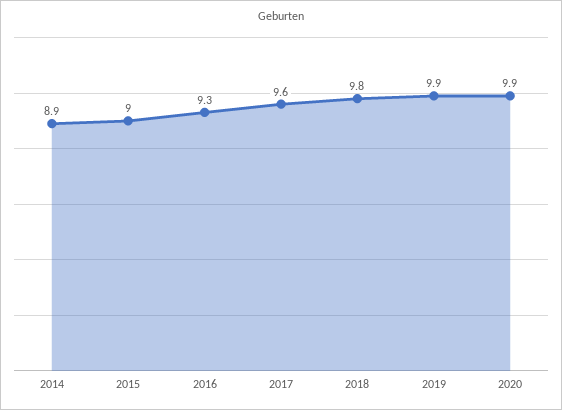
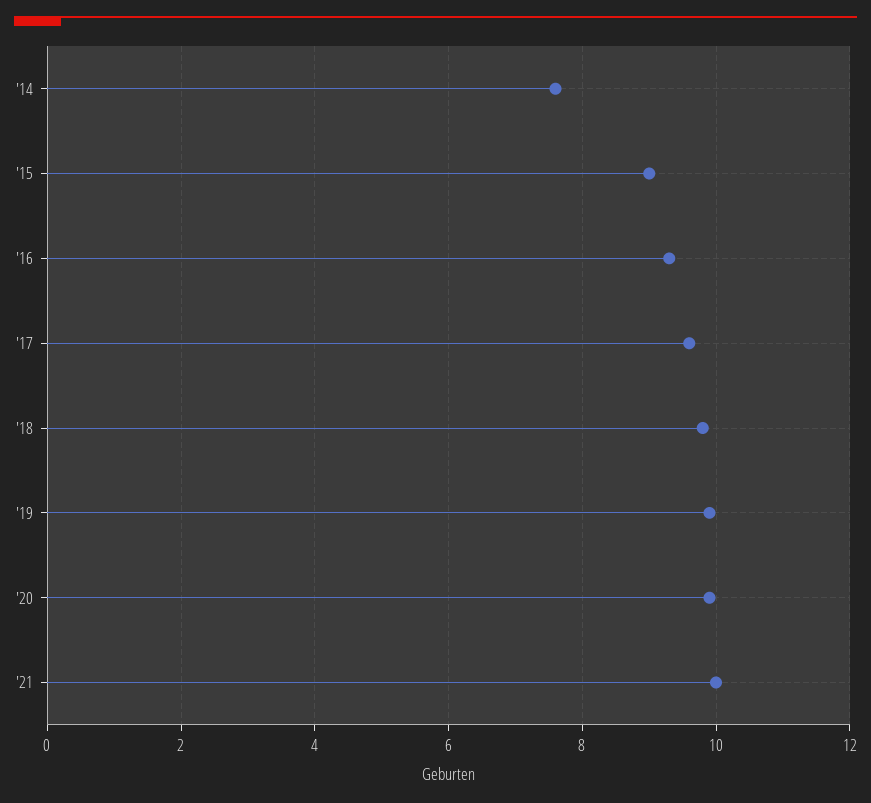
2014: 8.9 -> 7.5
'21: none -> 10

